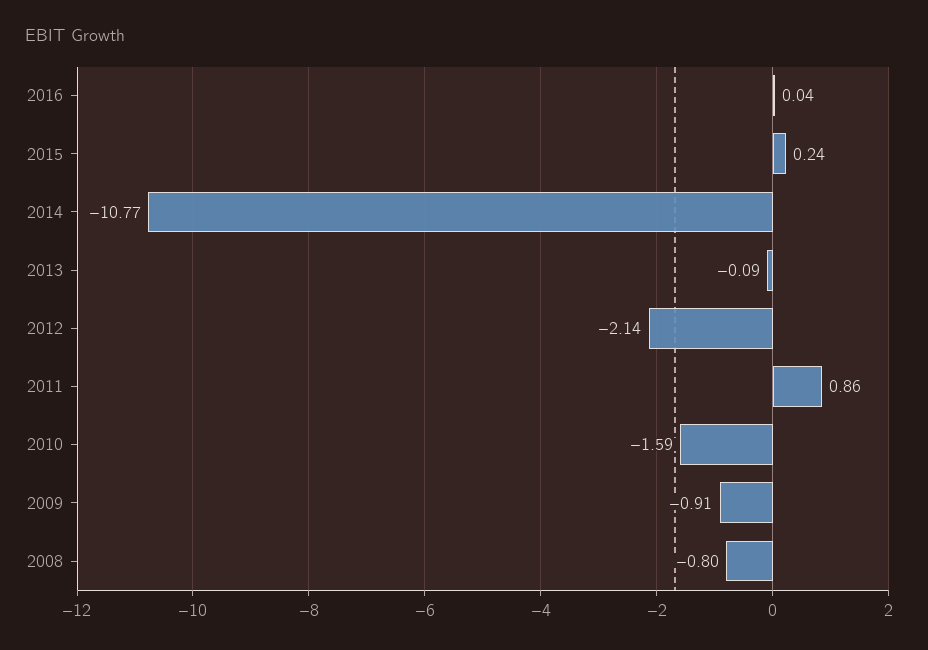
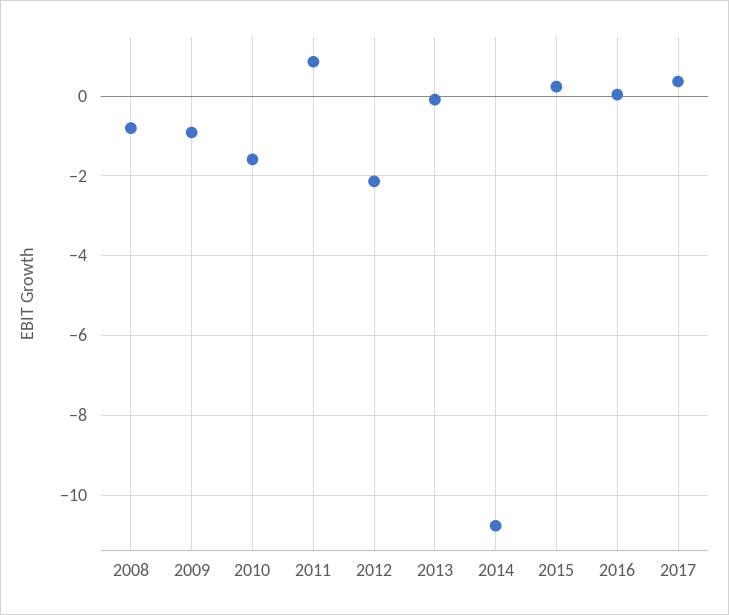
2017: none -> 0.4

